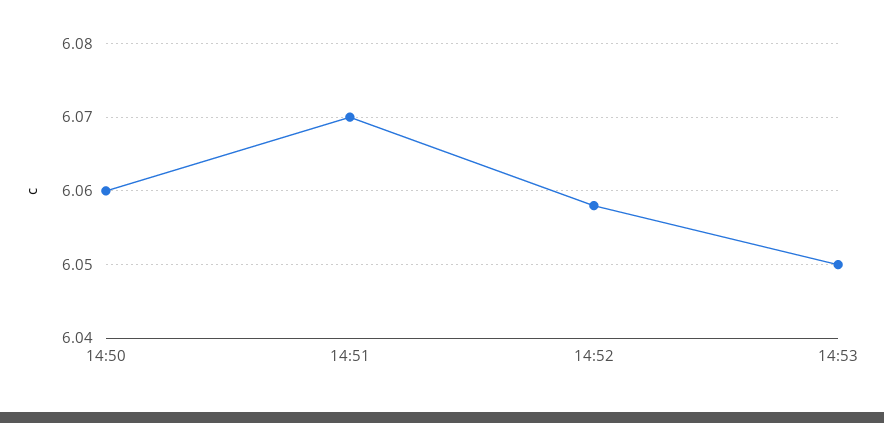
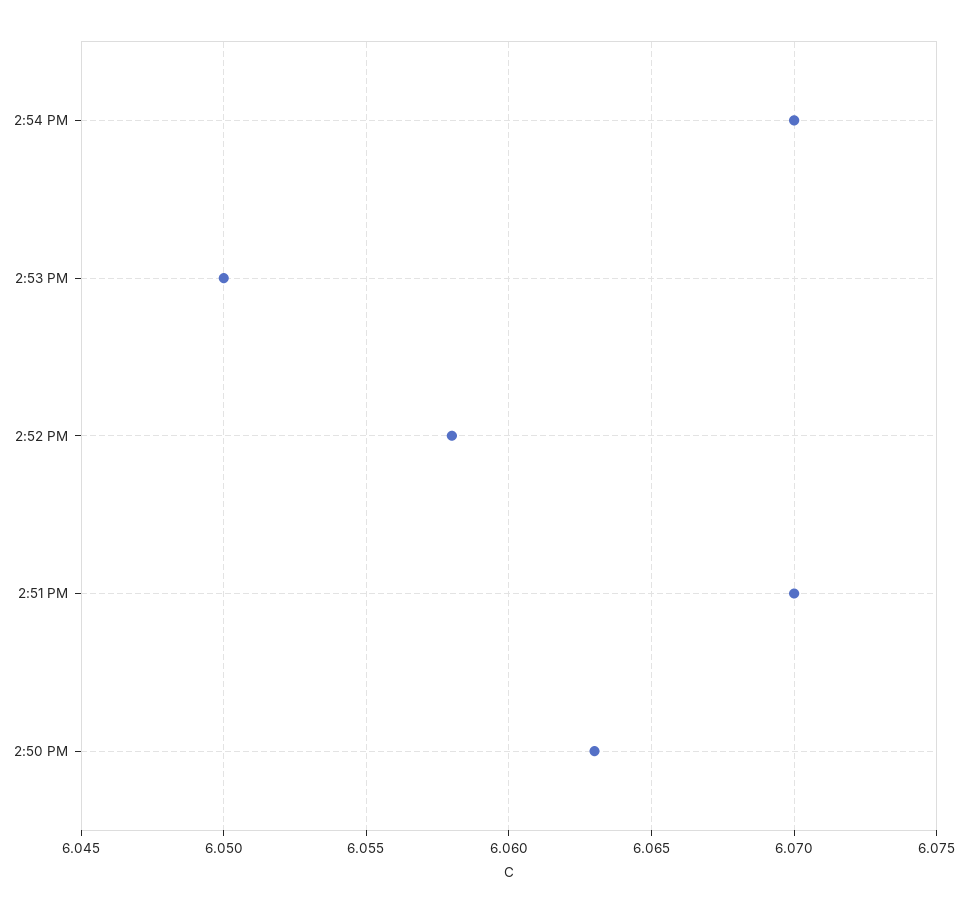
14:50: 6.06 -> 6.063
2:54 PM: none -> 6.07

